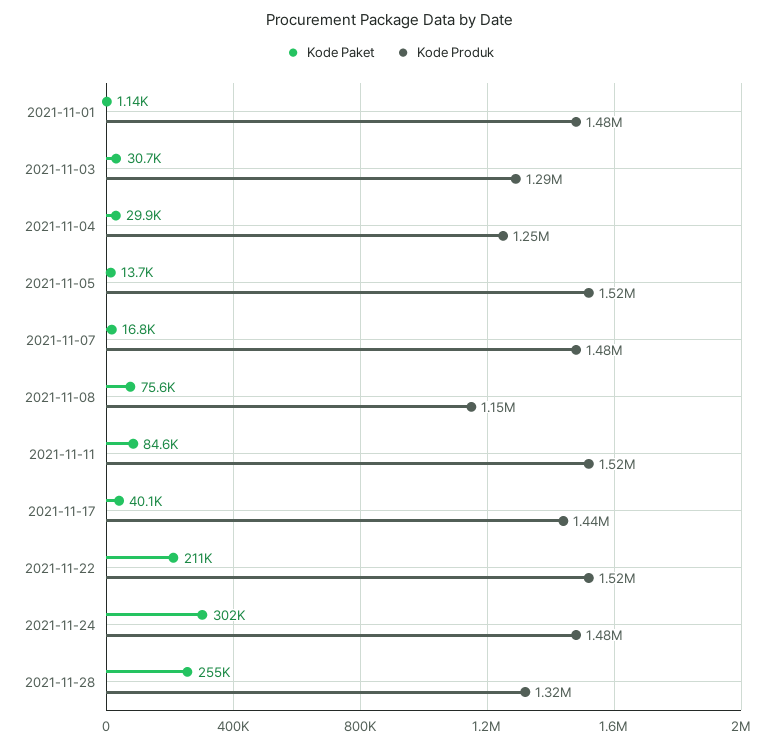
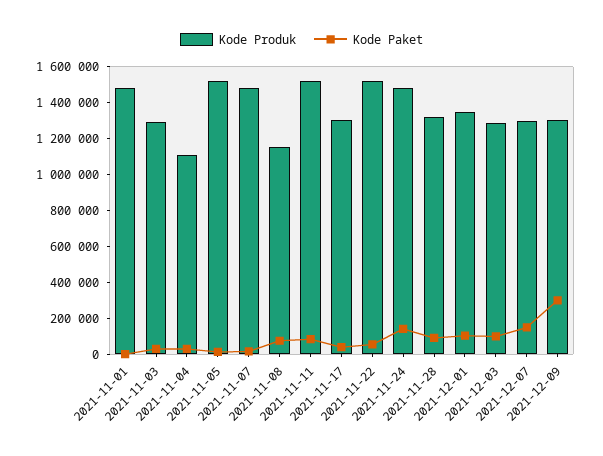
Kode Produk, 2021-11-04: 1250000 -> 1100000
Kode Produk, 2021-11-17: 1440000 -> 1300000
Kode Paket, 2021-11-22: 211000 -> 50000
Kode Paket, 2021-11-24: 302000 -> 150000
Kode Paket, 2021-11-28: 255000 -> 100000
Kode Produk, 2021-12-01: none -> 1350000
Kode Paket, 2021-12-01: none -> 100000
Kode Produk, 2021-12-03: none -> 1300000
Kode Paket, 2021-12-03: none -> 100000
Kode Produk, 2021-12-07: none -> 1300000
Kode Paket, 2021-12-07: none -> 150000
Kode Produk, 2021-12-09: none -> 1300000
Kode Paket, 2021-12-09: none -> 300000

